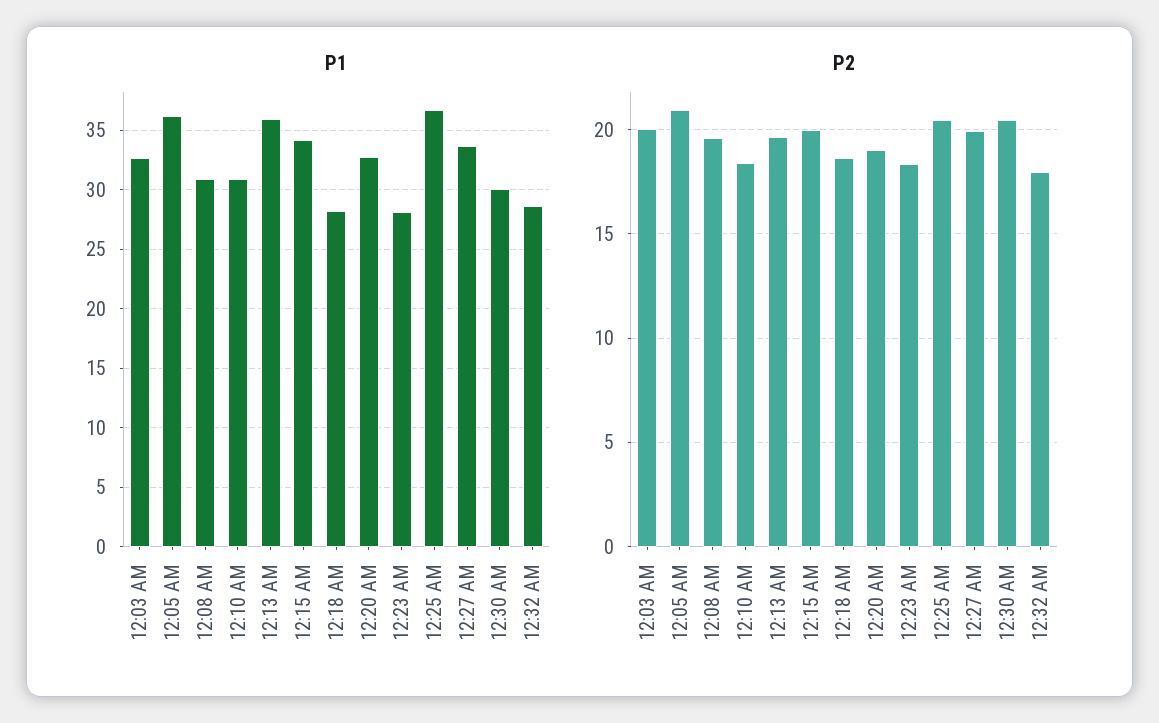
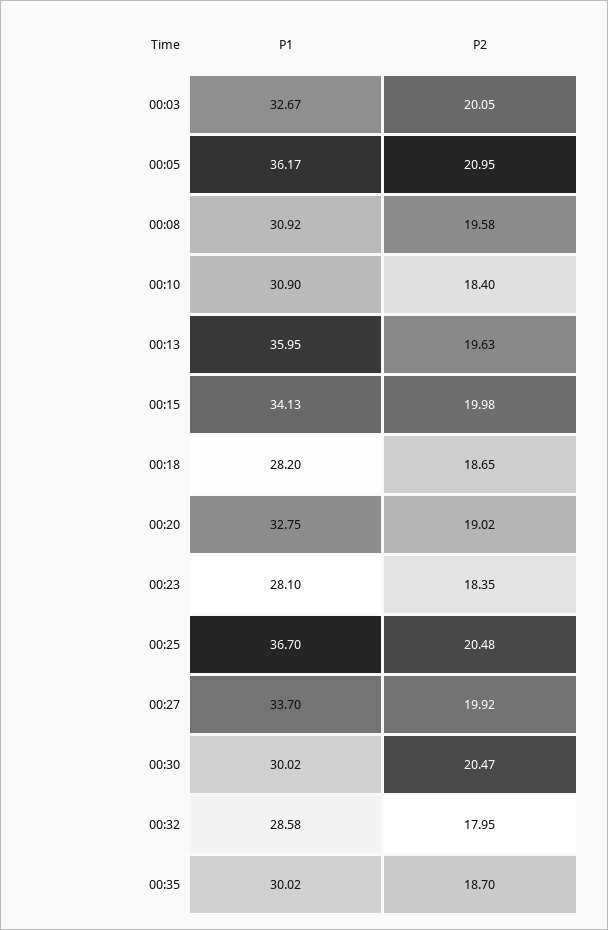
P1, 00:35: none -> 30.02
P2, 00:35: none -> 18.7

